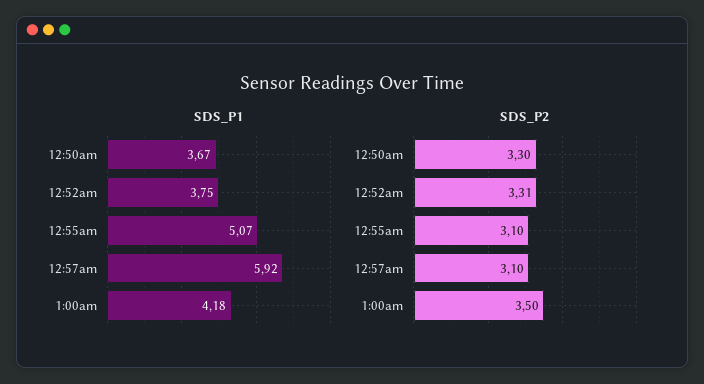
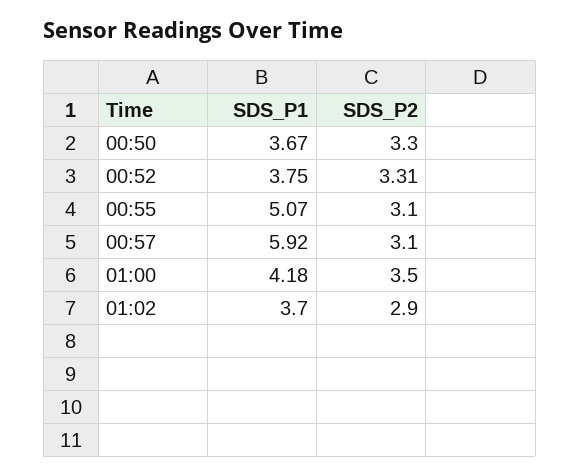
SDS_P1, 01:02: none -> 3.7
SDS_P2, 01:02: none -> 2.9

